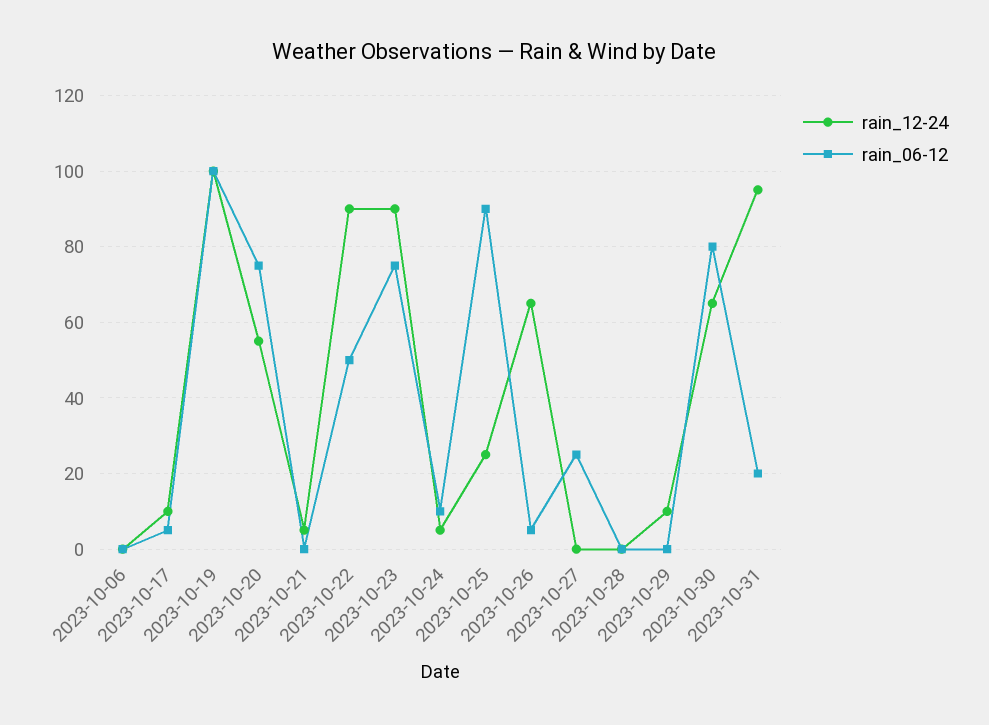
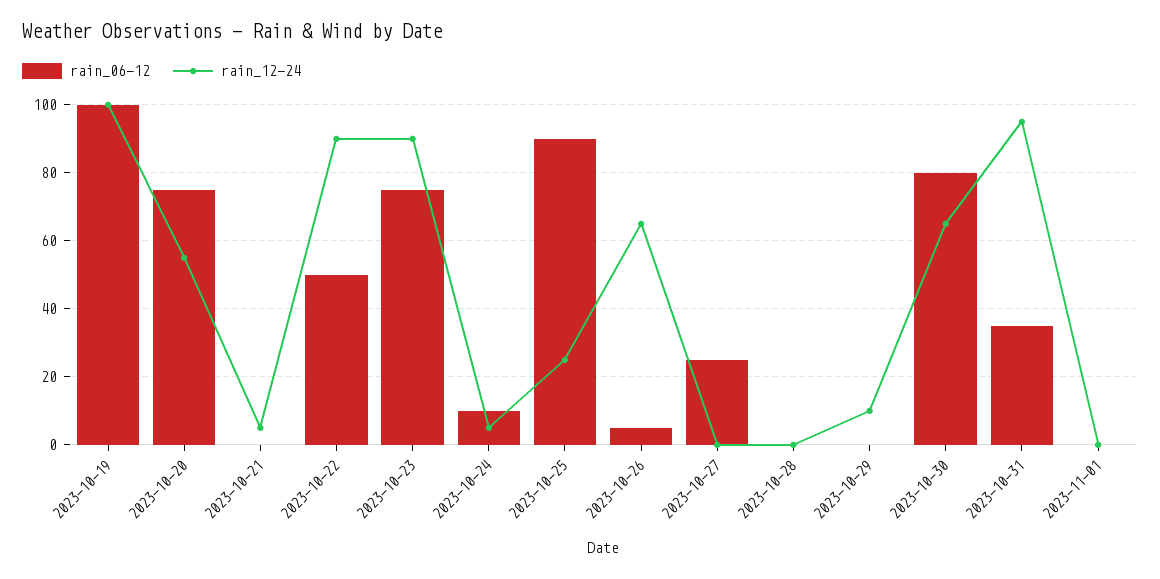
rain_12-24, 2023-10-06: 0 -> none
rain_06-12, 2023-10-06: 0 -> none
rain_12-24, 2023-10-17: 10 -> none
rain_06-12, 2023-10-17: 5 -> none
rain_06-12, 2023-10-31: 20 -> 35
rain_06-12, 2023-11-01: none -> 0
rain_12-24, 2023-11-01: none -> 0

